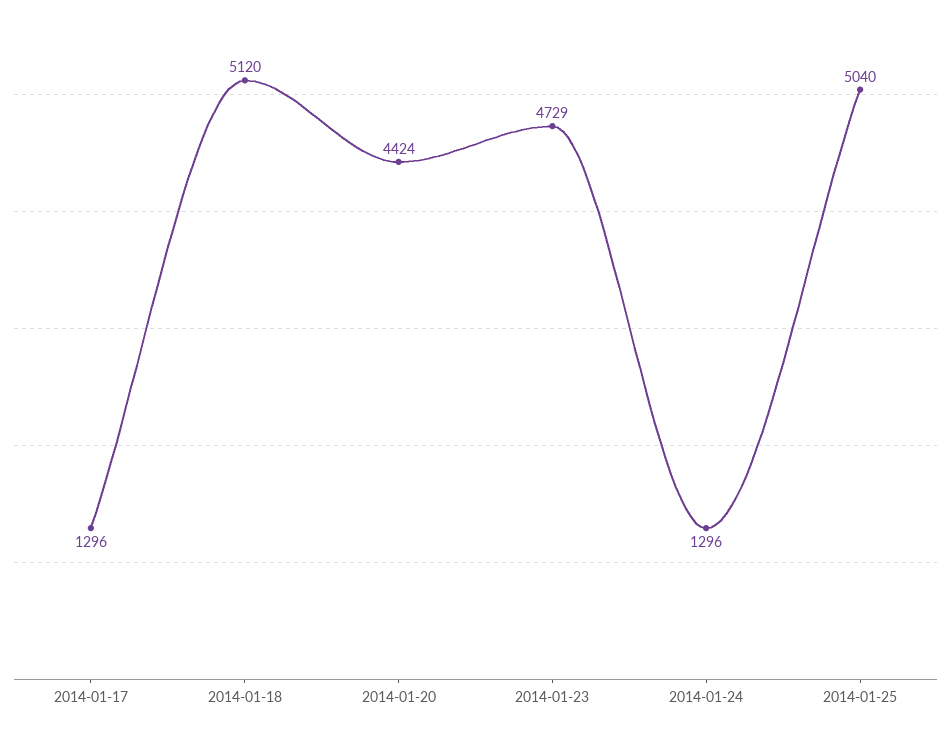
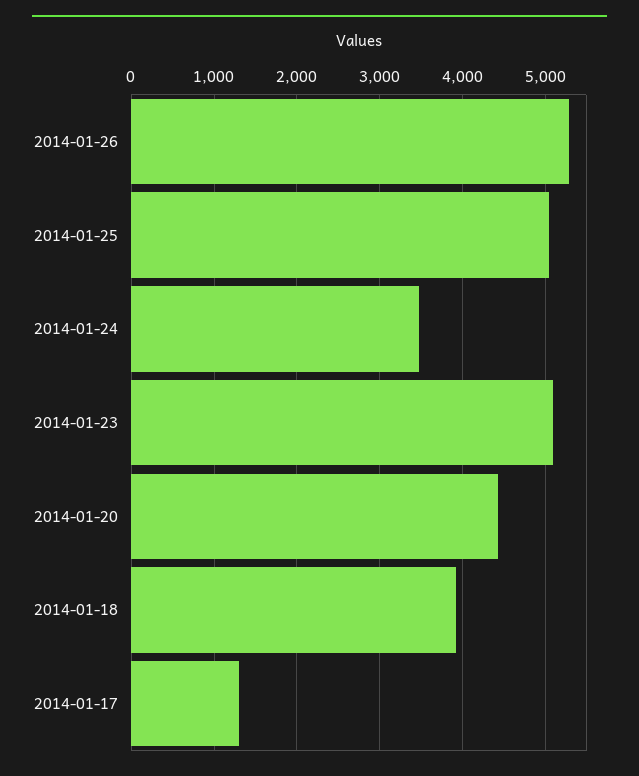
2014-01-18: 5120 -> 3900
2014-01-23: 4729 -> 5100
2014-01-24: 1296 -> 3500
2014-01-26: none -> 5300

